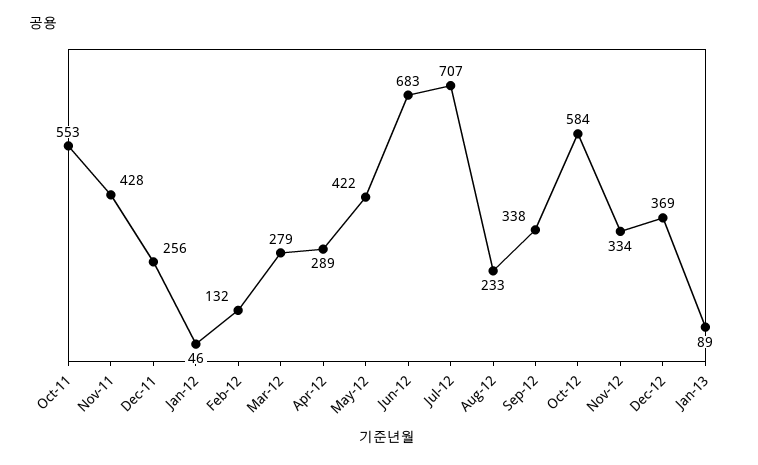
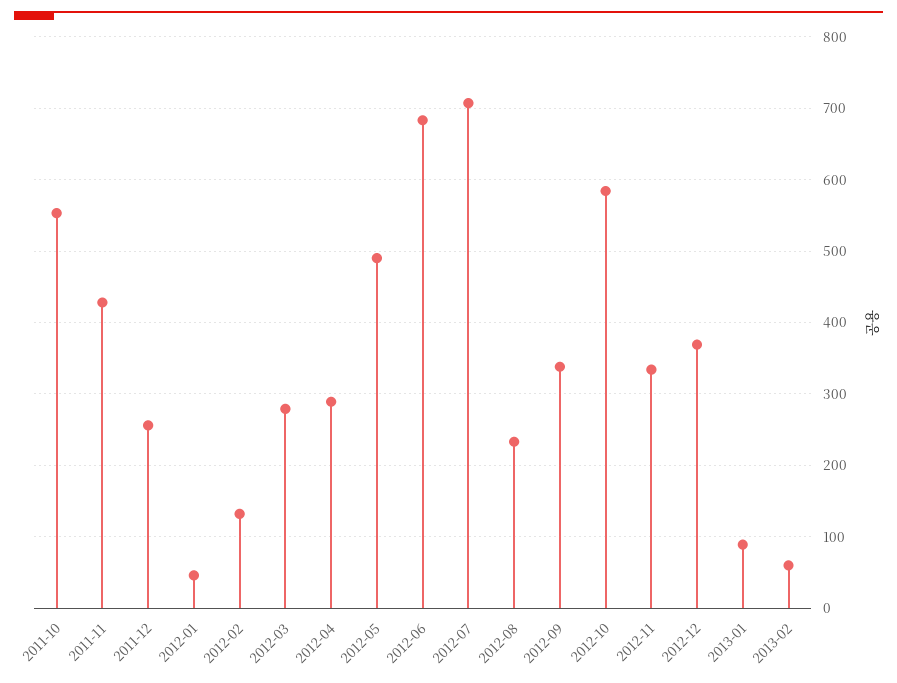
May-12: 422 -> 490
2013-02: none -> 60

